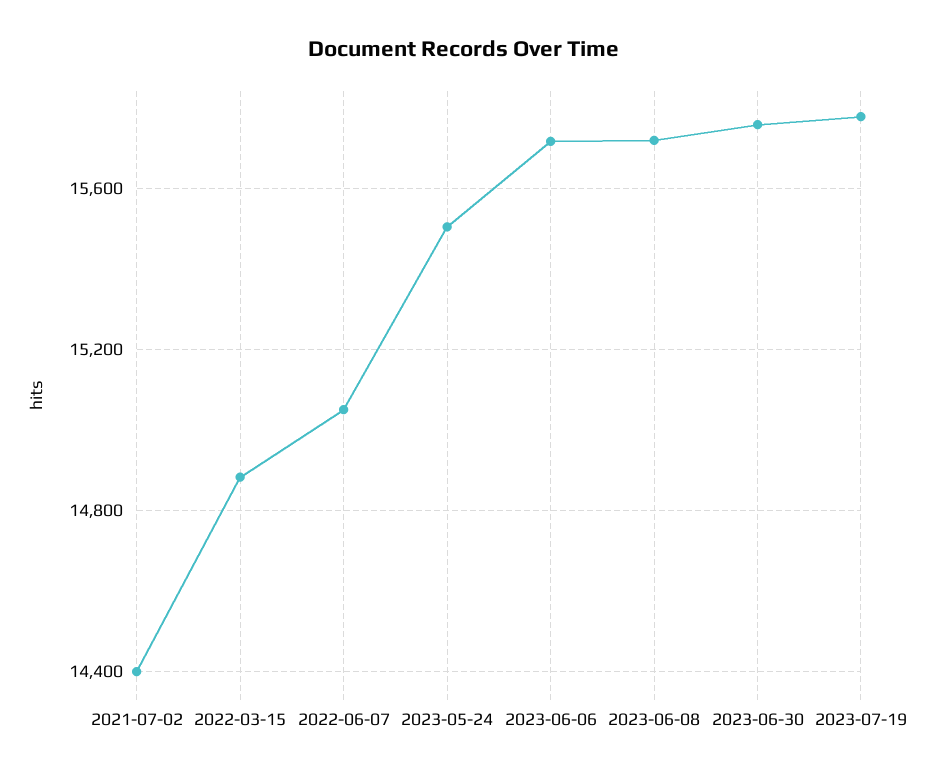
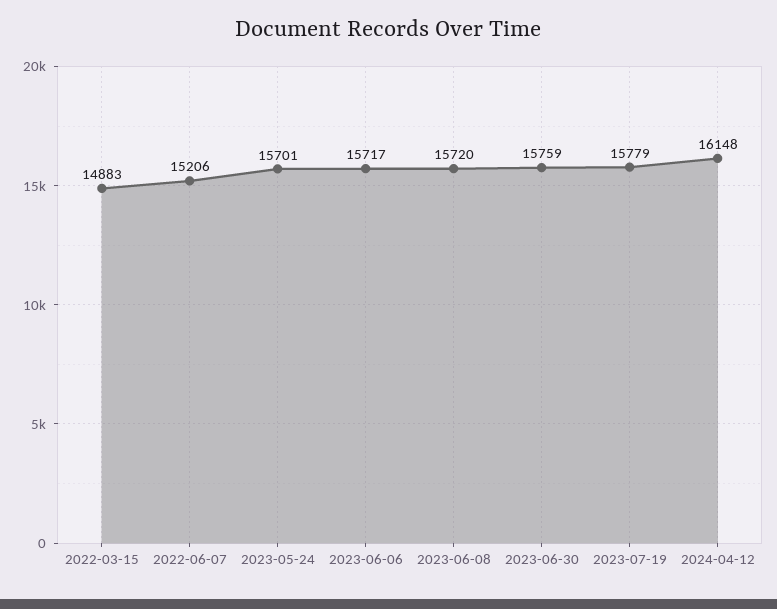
2021-07-02: 14400 -> none
2022-06-07: 15050 -> 15206
2023-05-24: 15500 -> 15701
2024-04-12: none -> 16148

